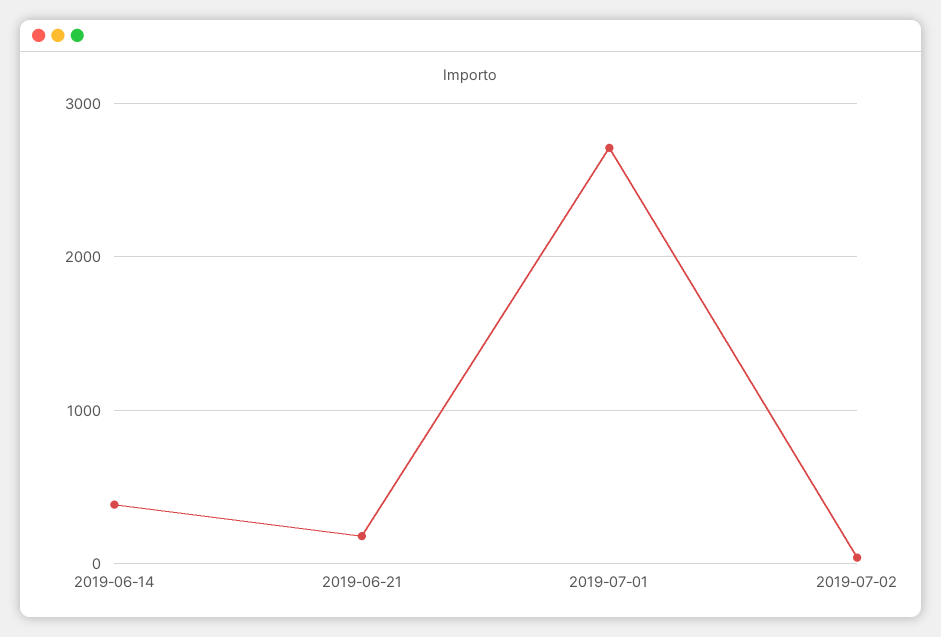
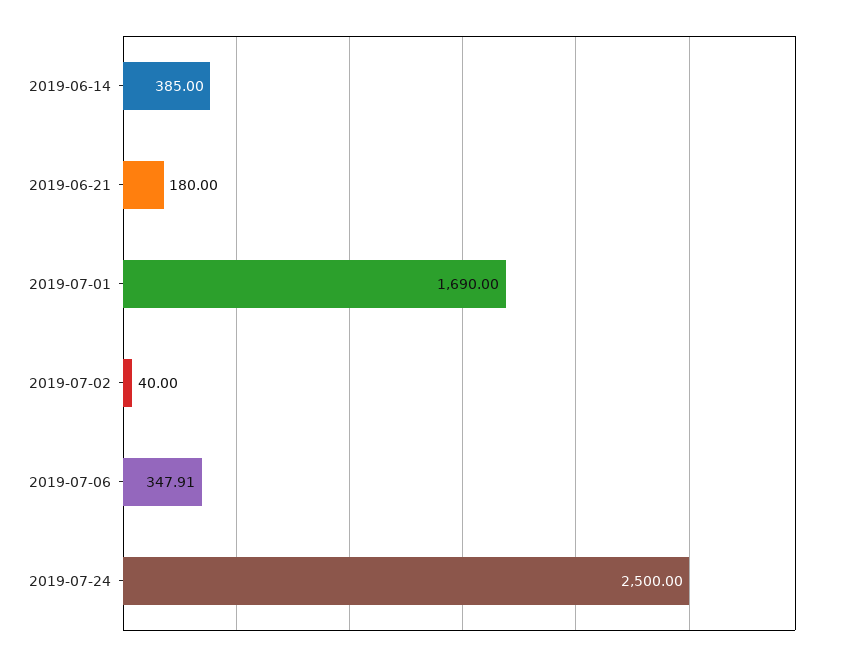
2019-07-01: 2700 -> 1690
2019-07-06: none -> 347.91
2019-07-24: none -> 2500

